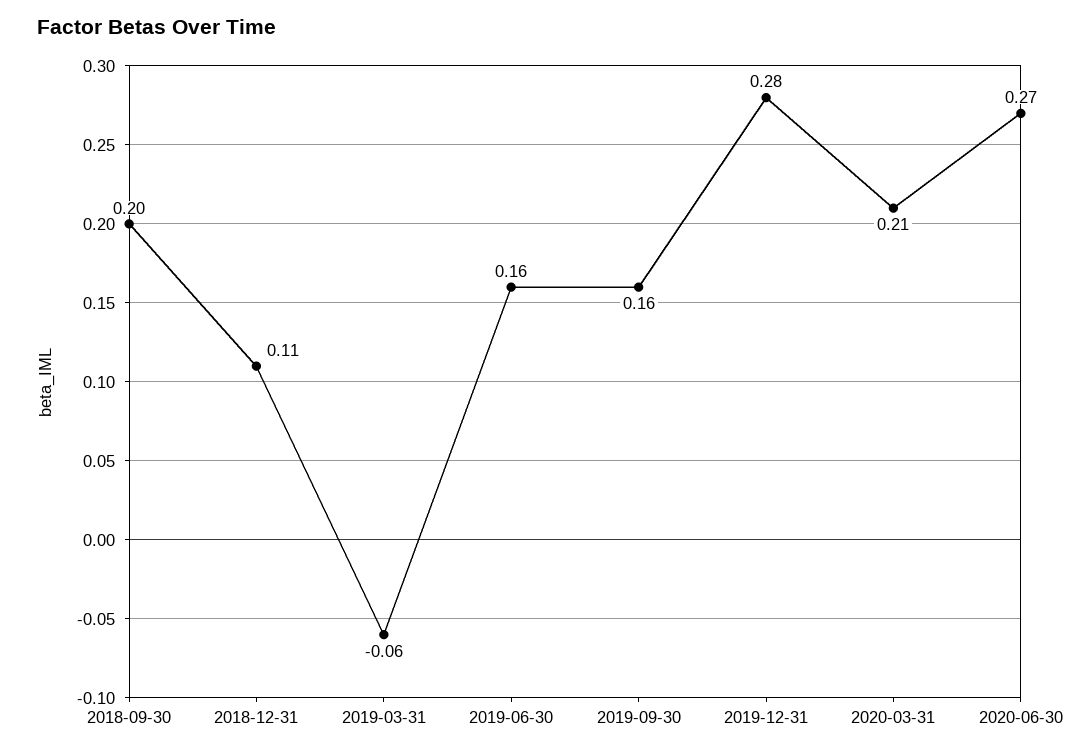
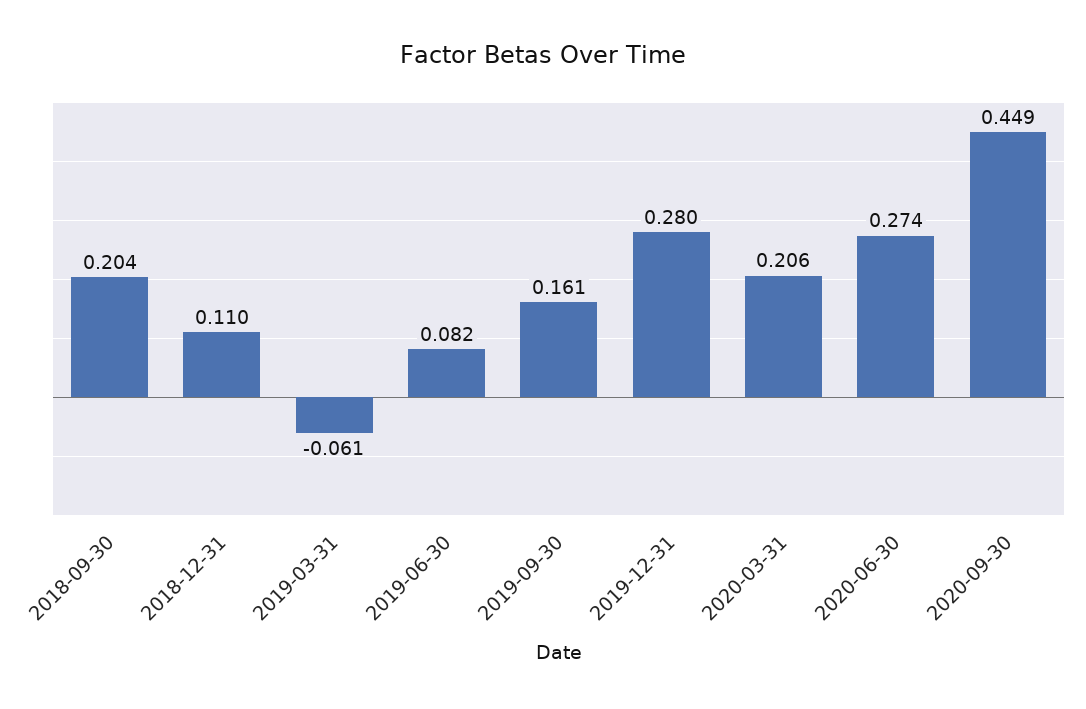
2019-06-30: 0.16 -> 0.082
2020-09-30: none -> 0.449

